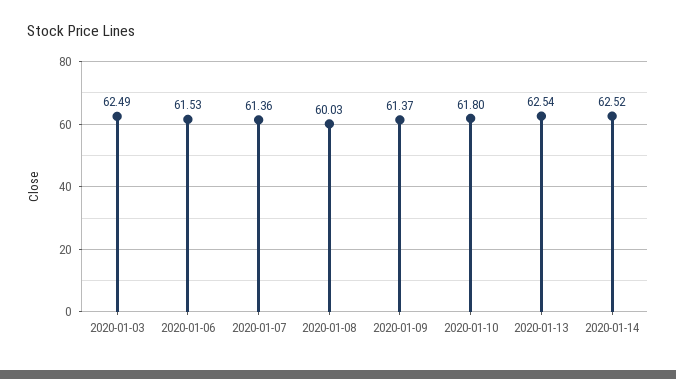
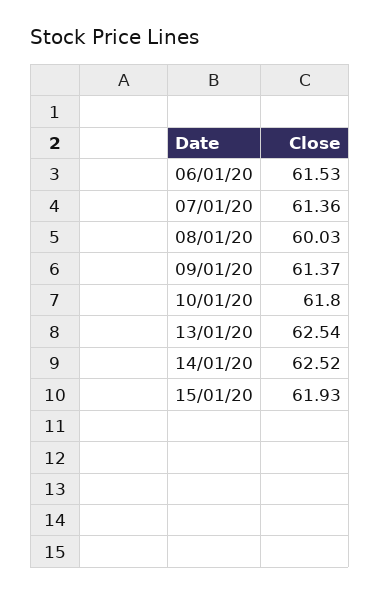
2020-01-03: 62.49 -> none
15/01/20: none -> 61.93

